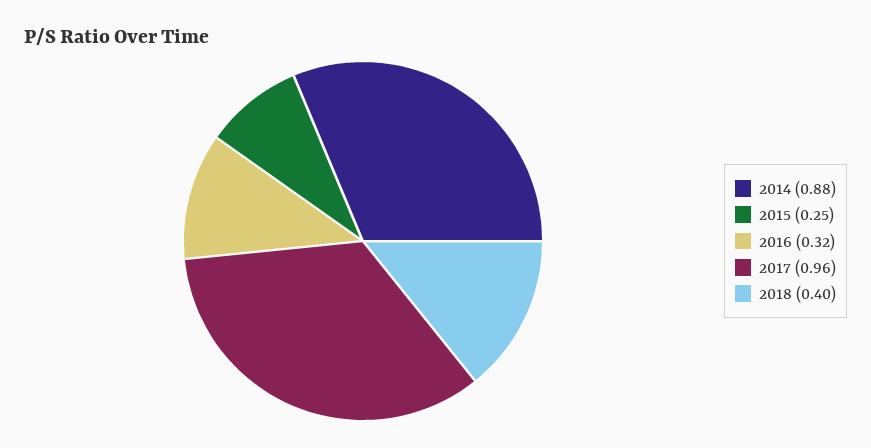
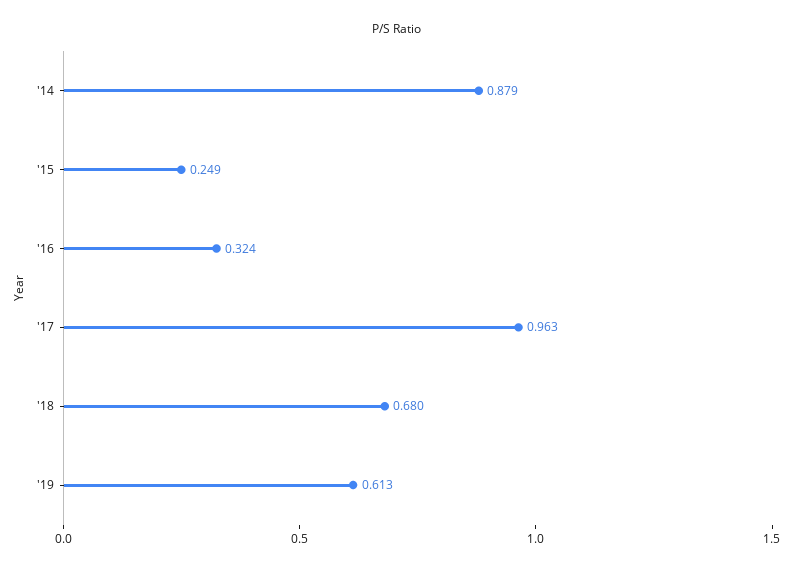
2018: 0.4 -> 0.68
'19: none -> 0.613

